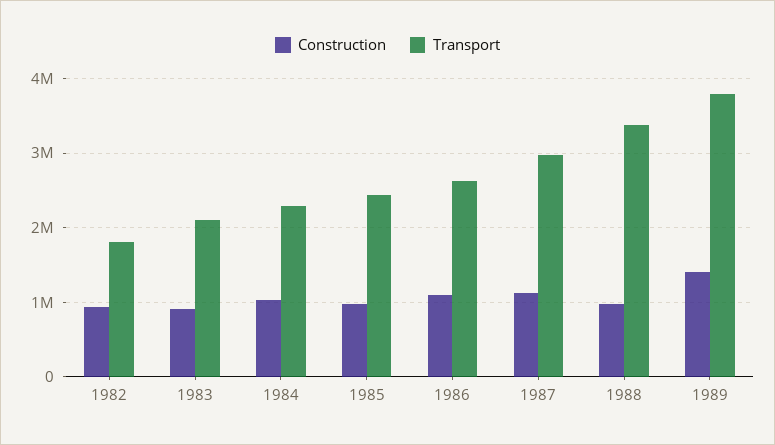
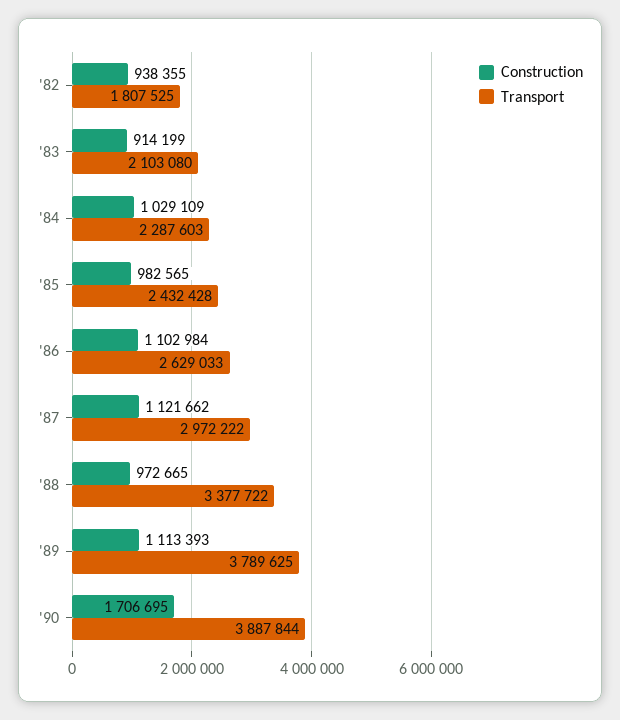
Construction, 1989: 1400000 -> 1113393
Construction, '90: none -> 1706695
Transport, '90: none -> 3887844

